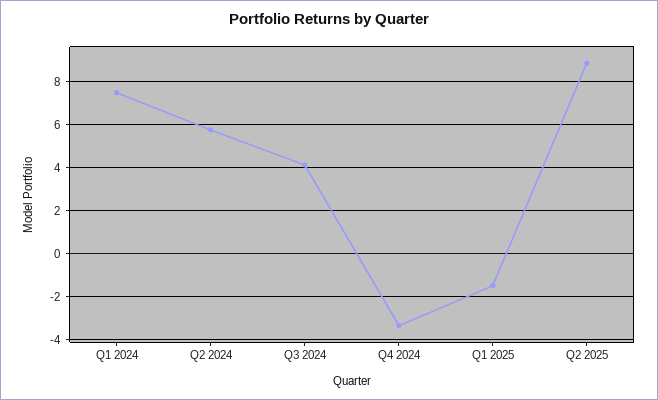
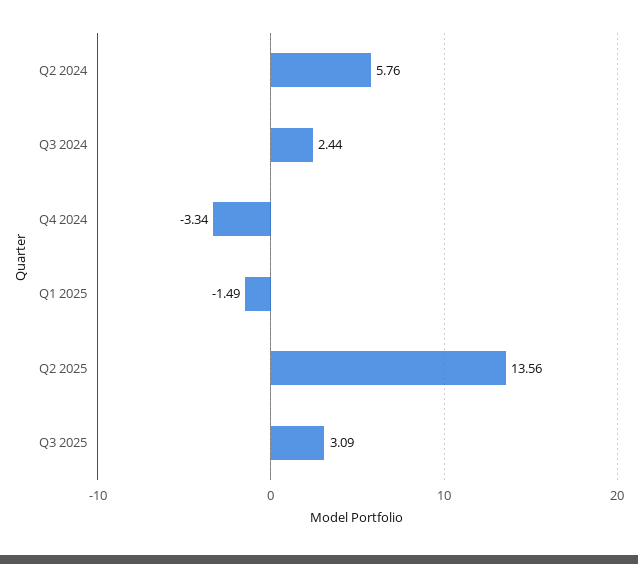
Q1 2024: 7.5 -> none
Q3 2024: 4 -> 2.44
Q2 2025: 9 -> 13.56
Q3 2025: none -> 3.09

